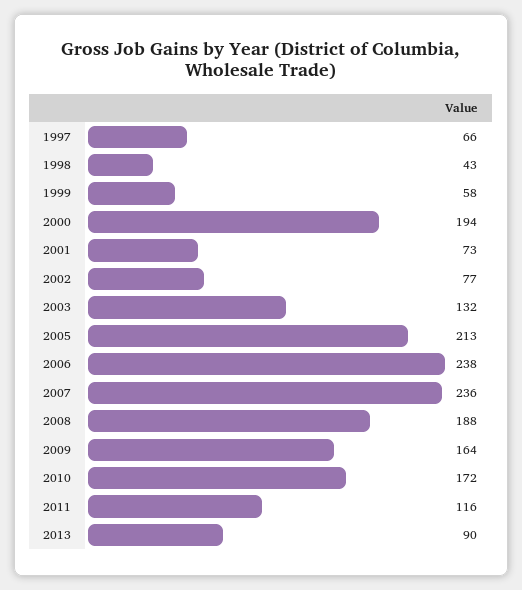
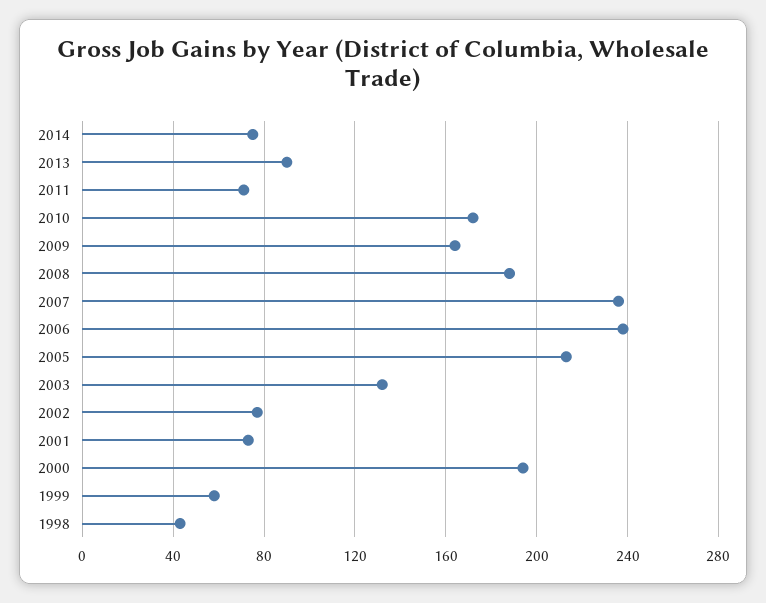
1997: 66 -> none
2011: 116 -> 70
2014: none -> 75

